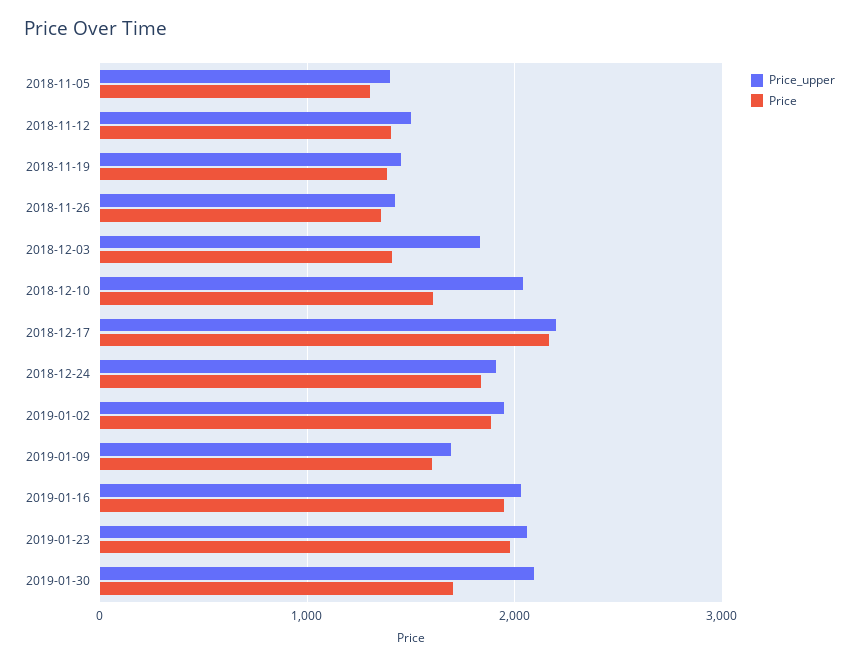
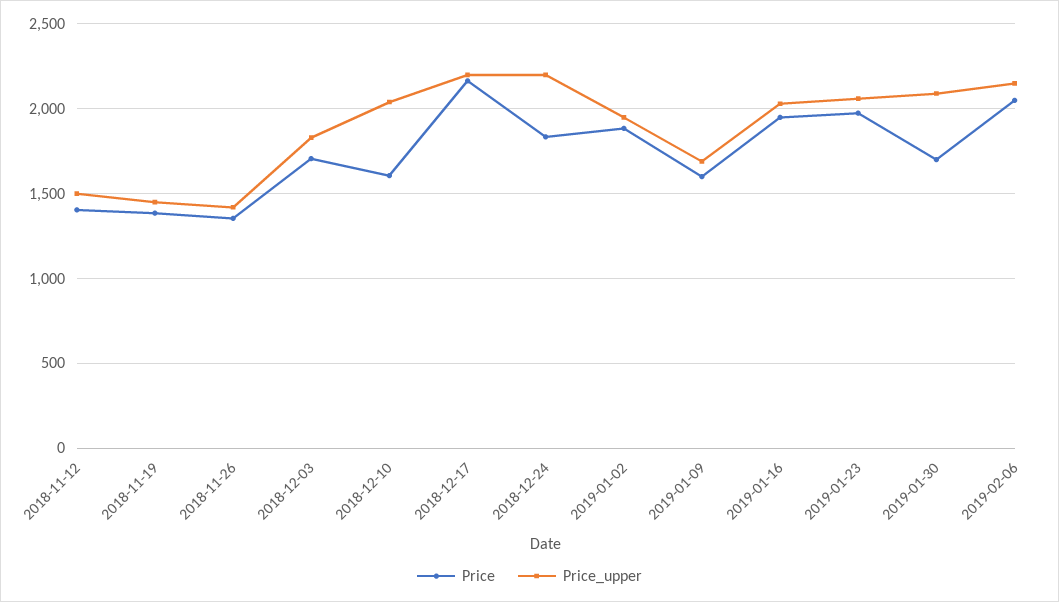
Price_upper, 2018-11-05: 1400 -> none
Price, 2018-11-05: 1300 -> none
Price, 2018-12-03: 1400 -> 1700
Price_upper, 2018-12-24: 1900 -> 2200
Price, 2019-02-06: none -> 2050
Price_upper, 2019-02-06: none -> 2150

